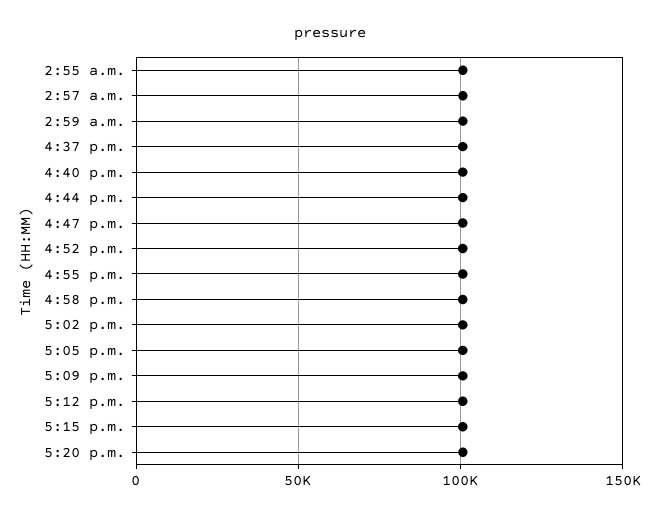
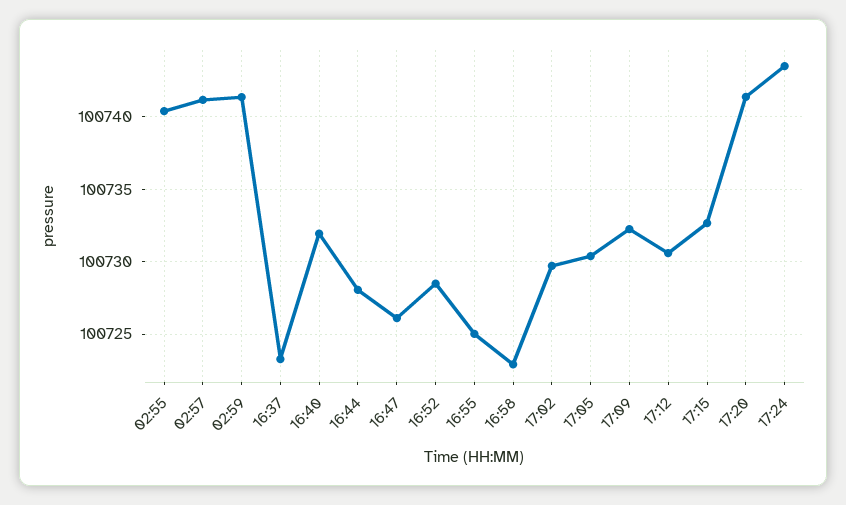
17:24: none -> 100743.5

